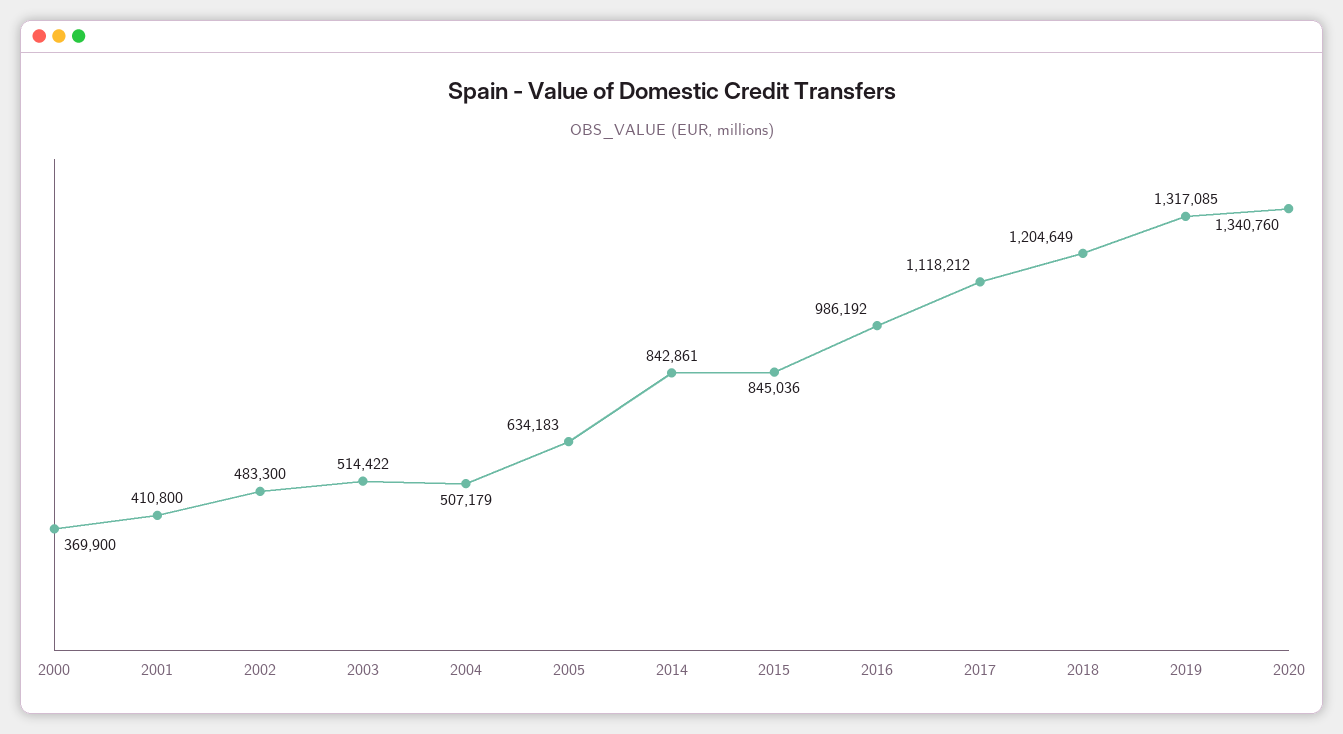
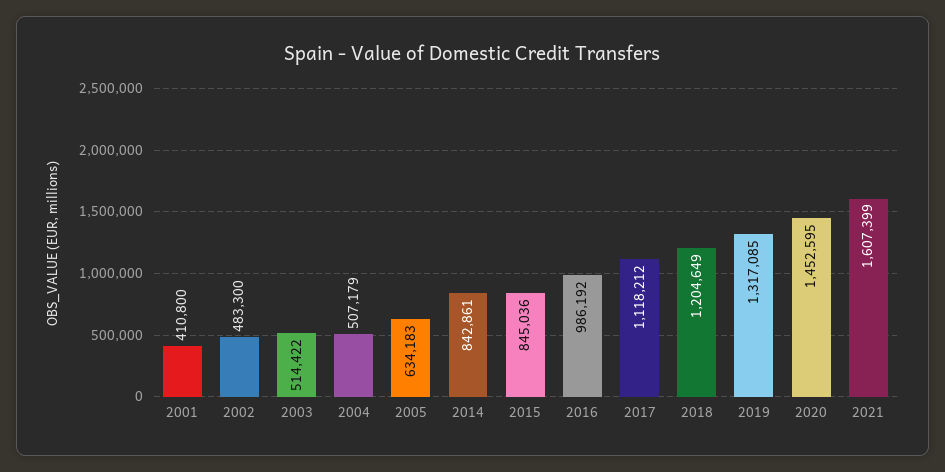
2000: 369900 -> none
2020: 1340760 -> 1452595
2021: none -> 1607399

